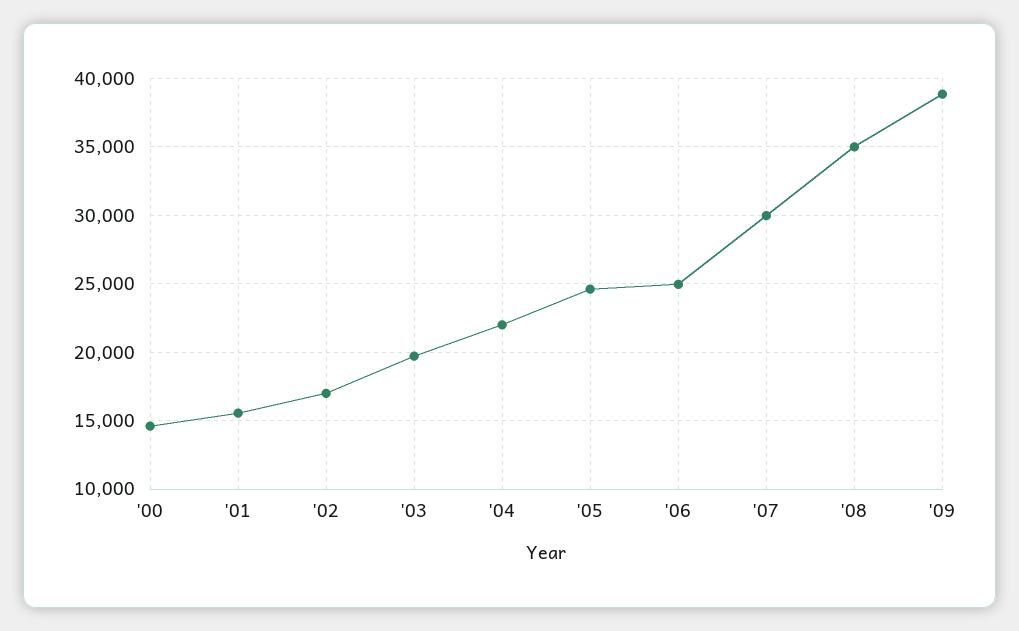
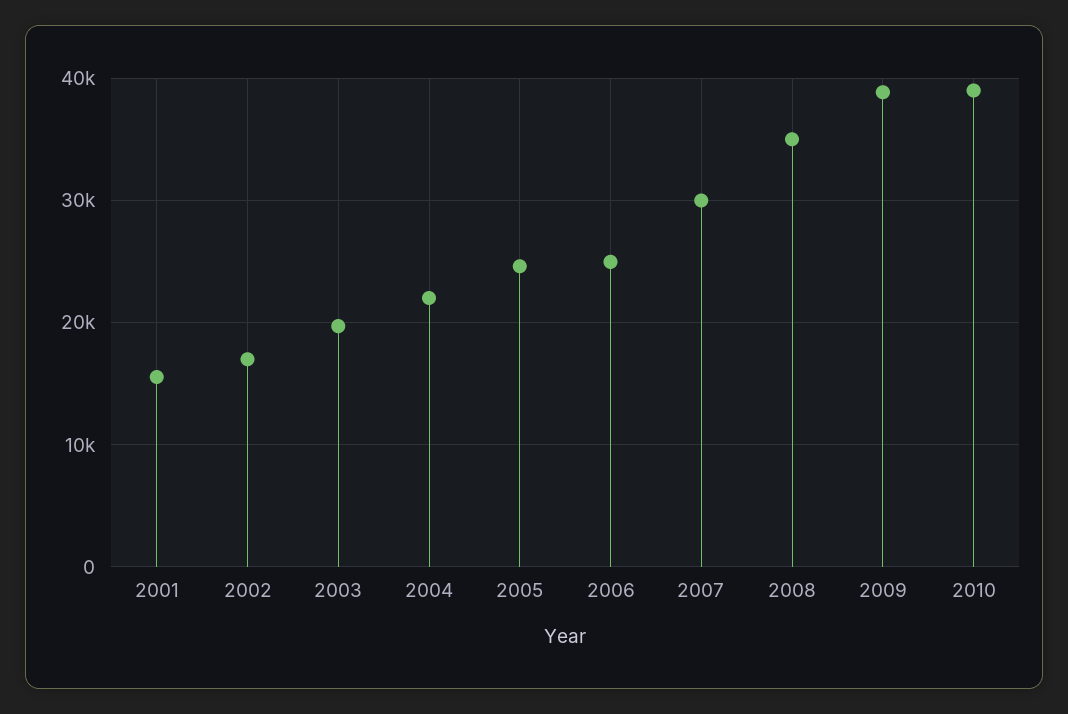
'00: 14500 -> none
2010: none -> 39000

